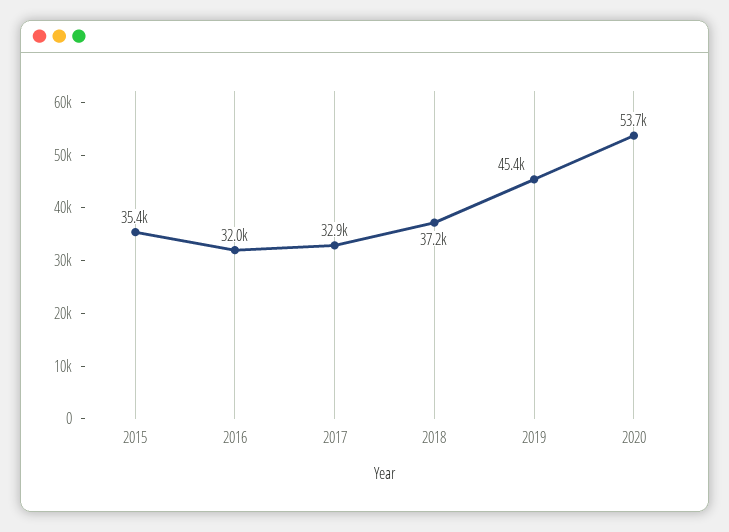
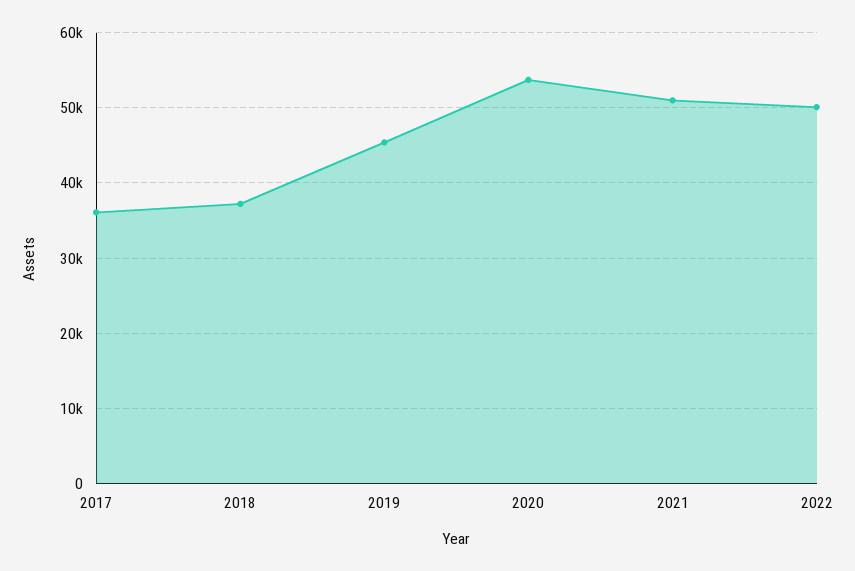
2015: 35400 -> none
2016: 32000 -> none
2017: 32900 -> 36000
2021: none -> 51000
2022: none -> 50000

